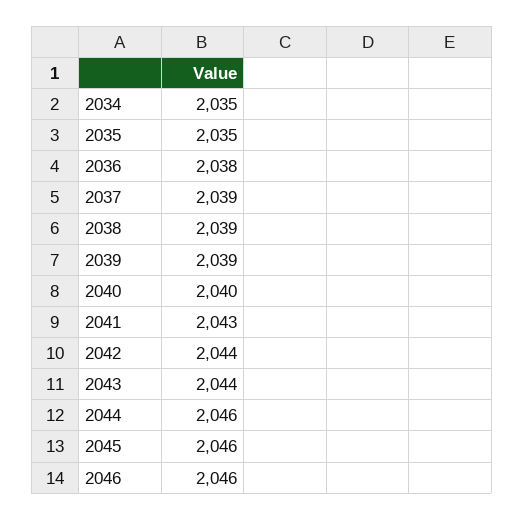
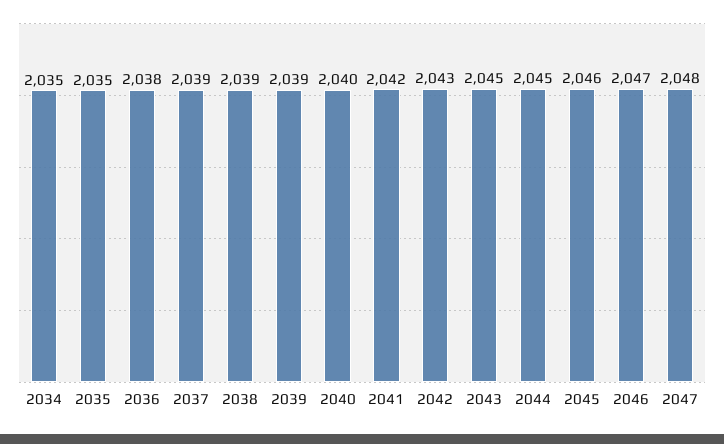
2041: 2043 -> 2042
2042: 2044 -> 2043
2043: 2044 -> 2045
2044: 2046 -> 2045
2046: 2046 -> 2047
2047: none -> 2048

